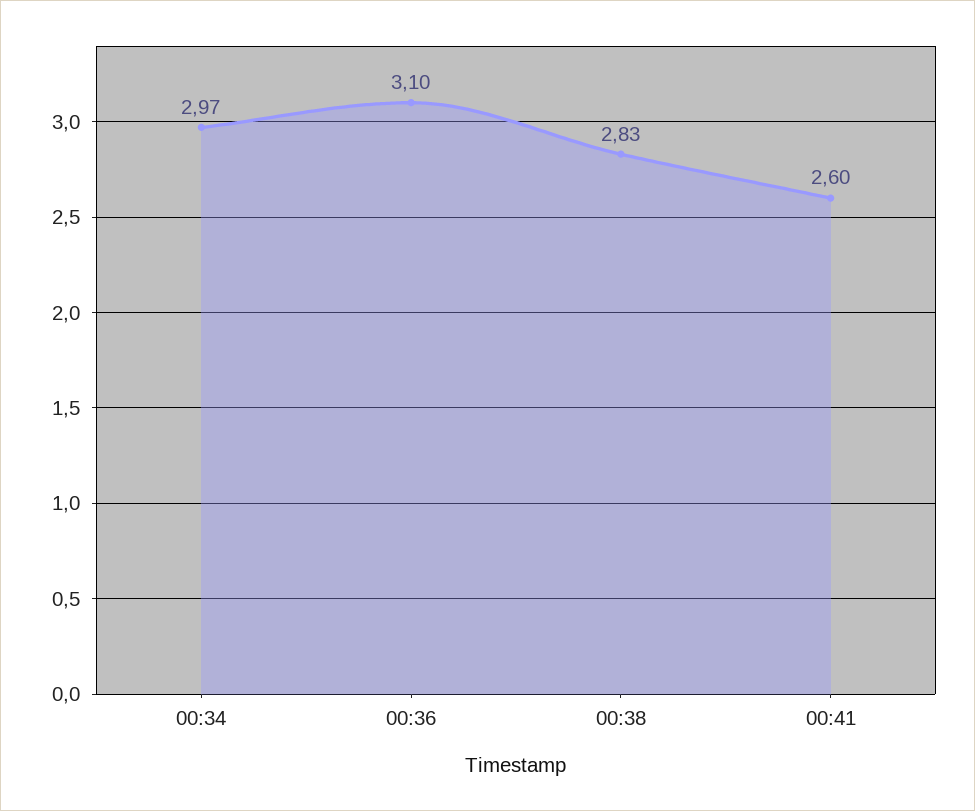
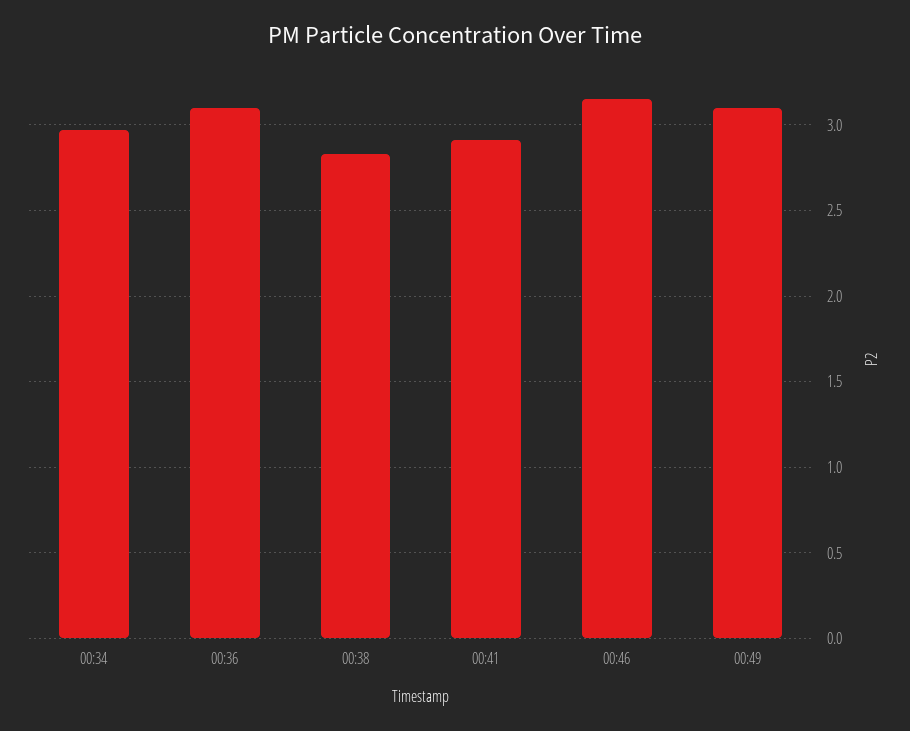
00:41: 2.6 -> 2.9
00:46: none -> 3.15
00:49: none -> 3.1

